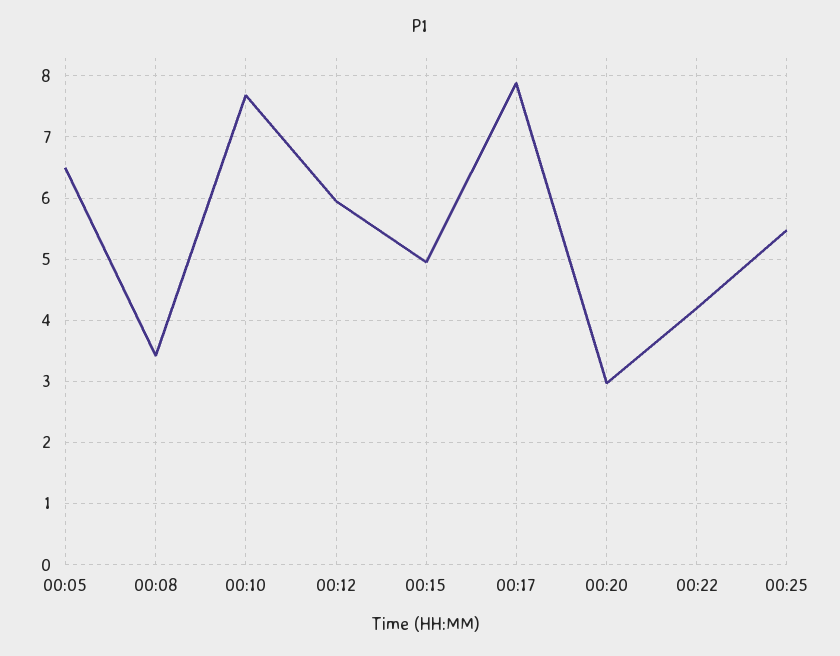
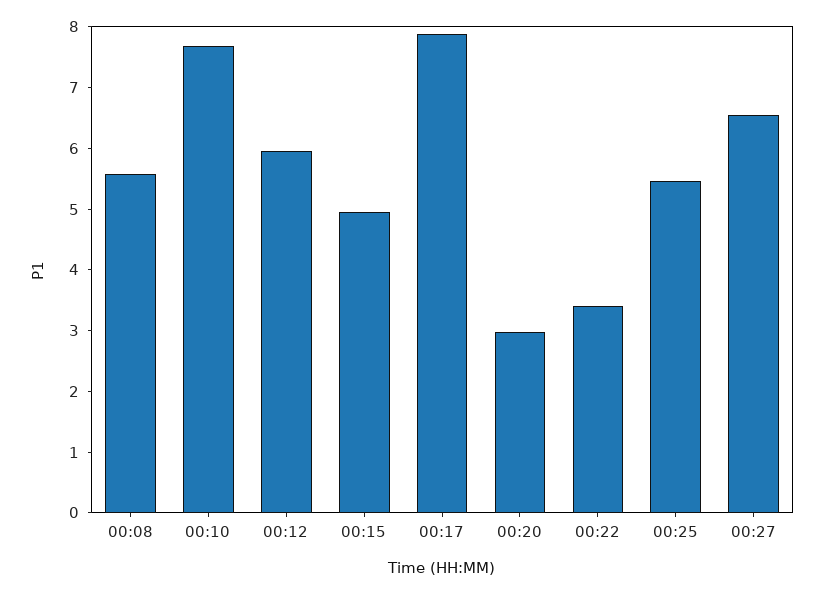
00:05: 6.5 -> none
00:08: 3.4 -> 5.6
00:22: 4.2 -> 3.4
00:27: none -> 6.6

